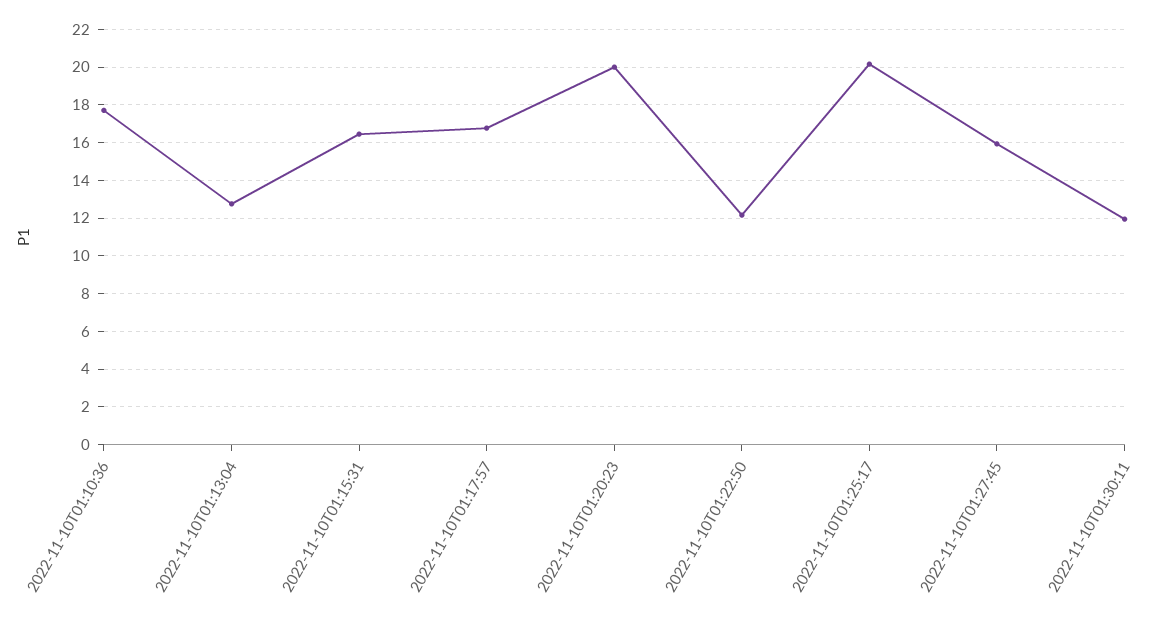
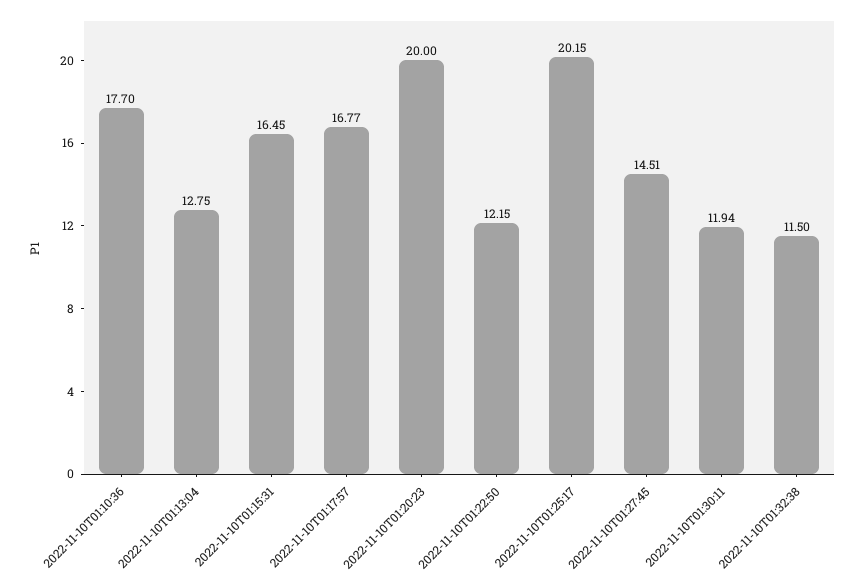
2022-11-10T01:27:45: 16 -> 14.51
2022-11-10T01:32:38: none -> 11.5

